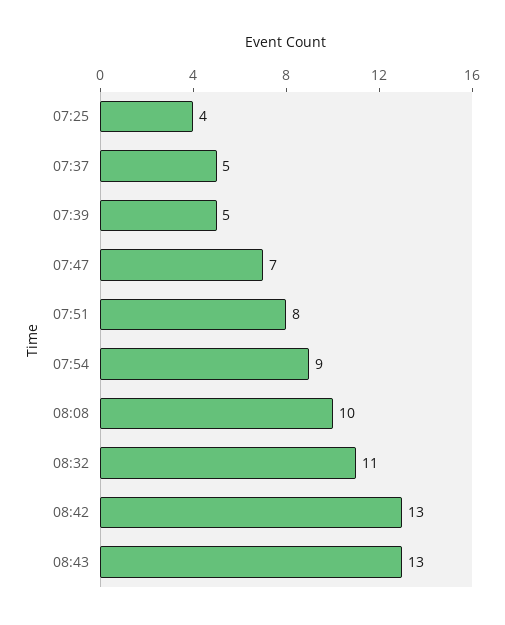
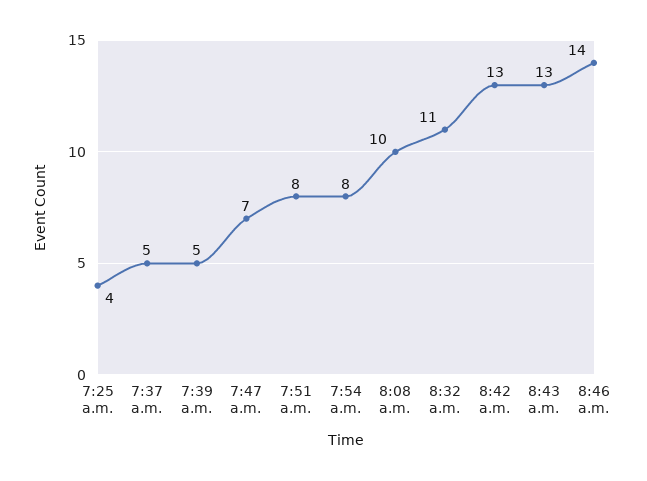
07:54: 9 -> 8
8:46 a.m.: none -> 14

